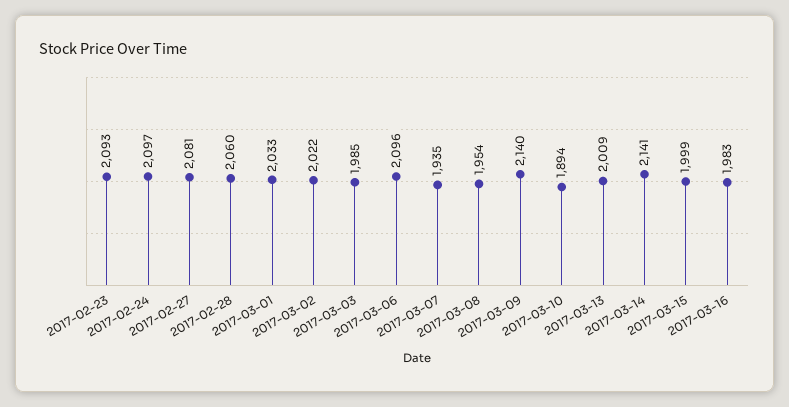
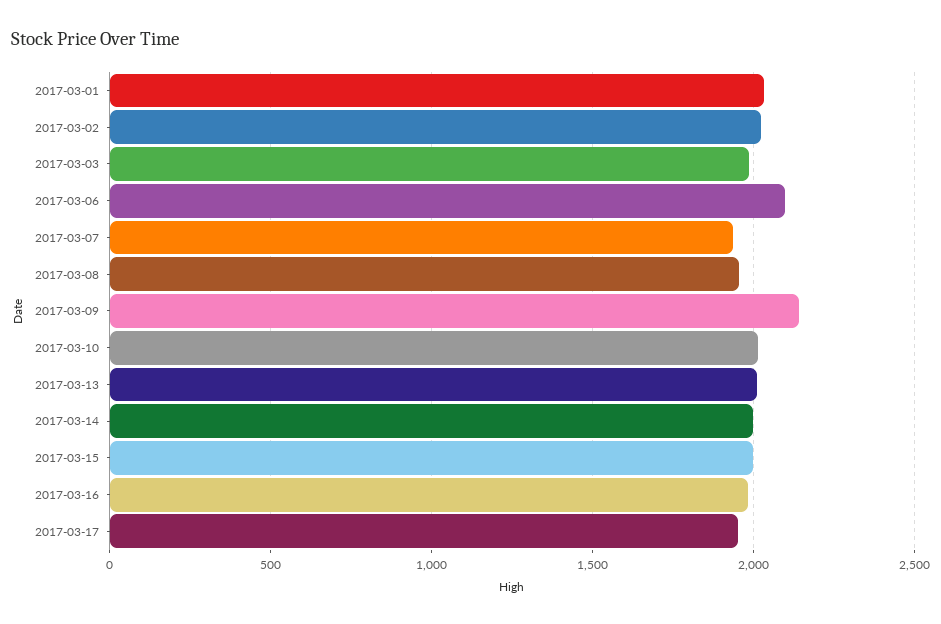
2017-02-23: 2093 -> none
2017-02-24: 2097 -> none
2017-02-27: 2081 -> none
2017-02-28: 2060 -> none
2017-03-10: 1894 -> 2000
2017-03-14: 2141 -> 2000
2017-03-17: none -> 1950

